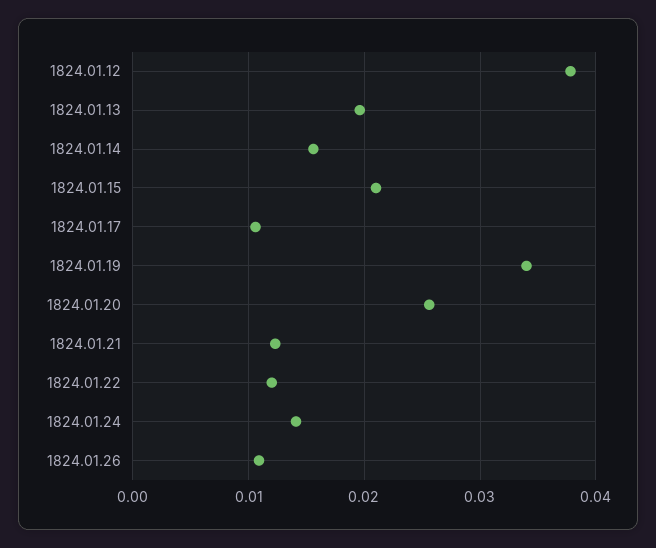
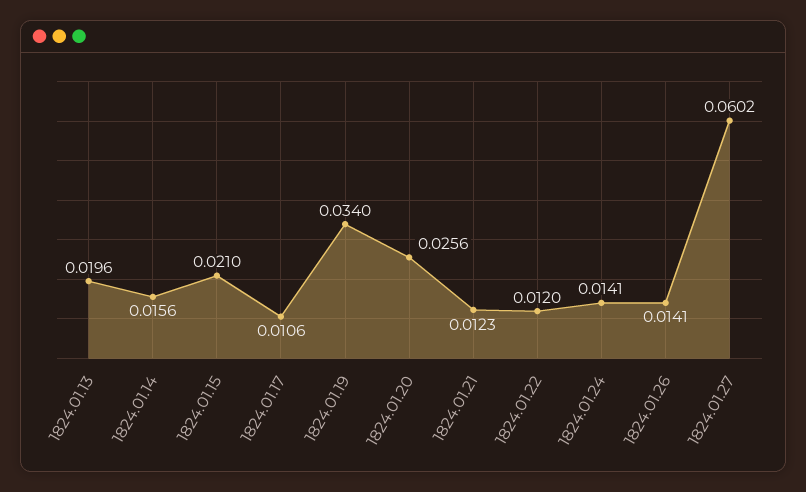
1824.01.12: 0.038 -> none
1824.01.26: 0.011 -> 0.0141
1824.01.27: none -> 0.0602

